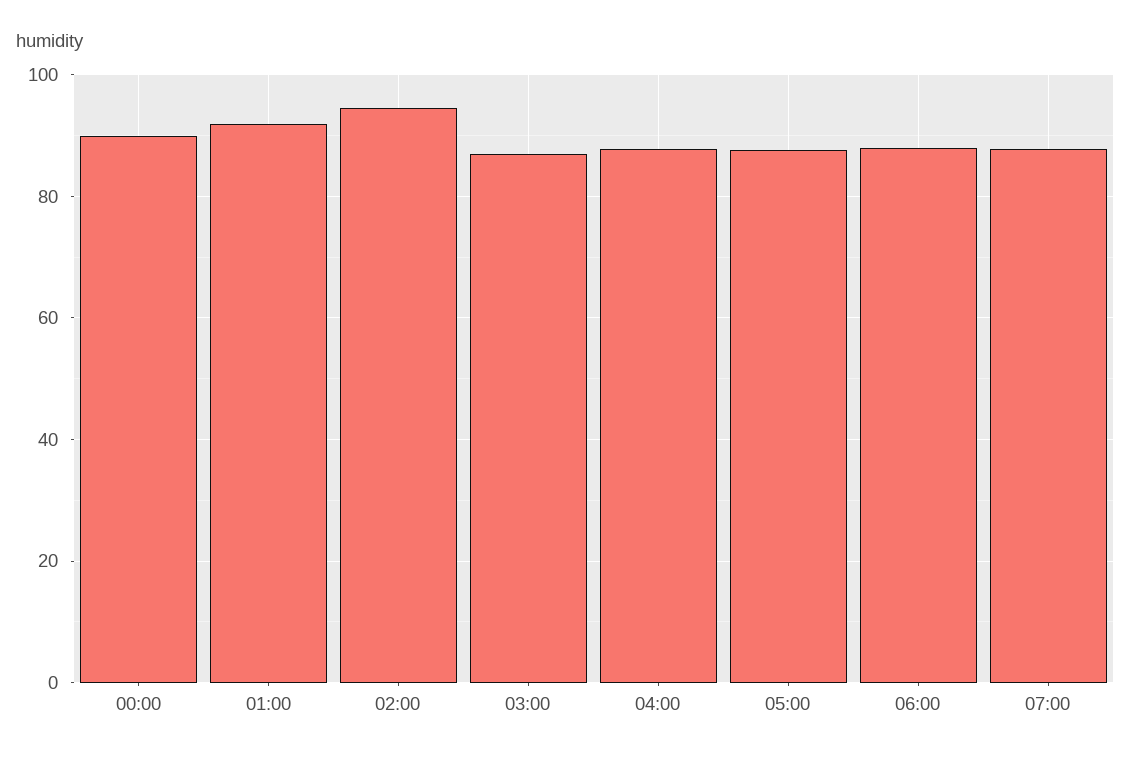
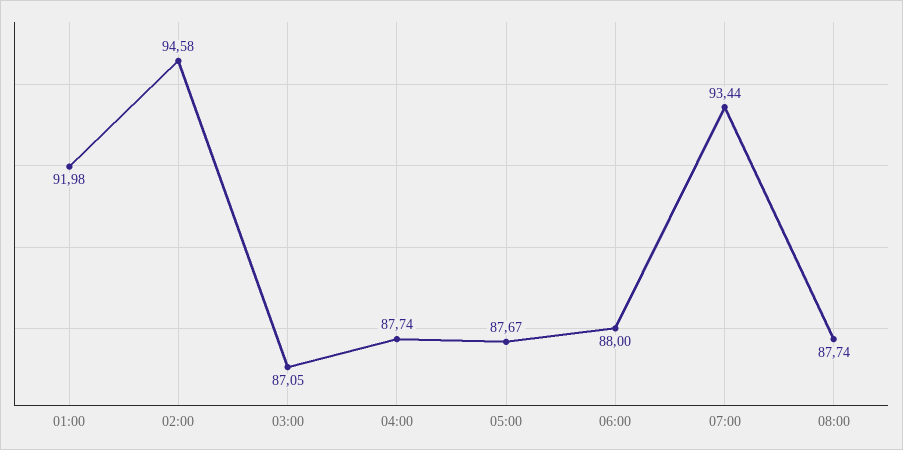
00:00: 90 -> none
07:00: 88 -> 93.44
08:00: none -> 87.74

